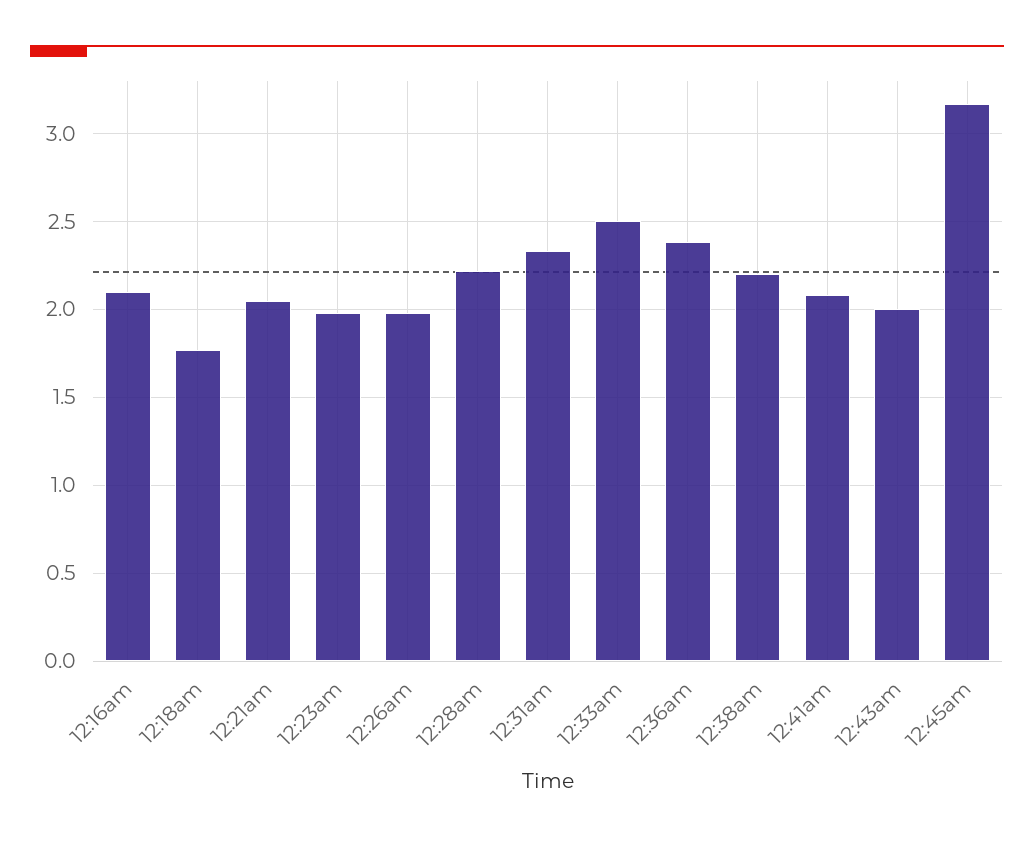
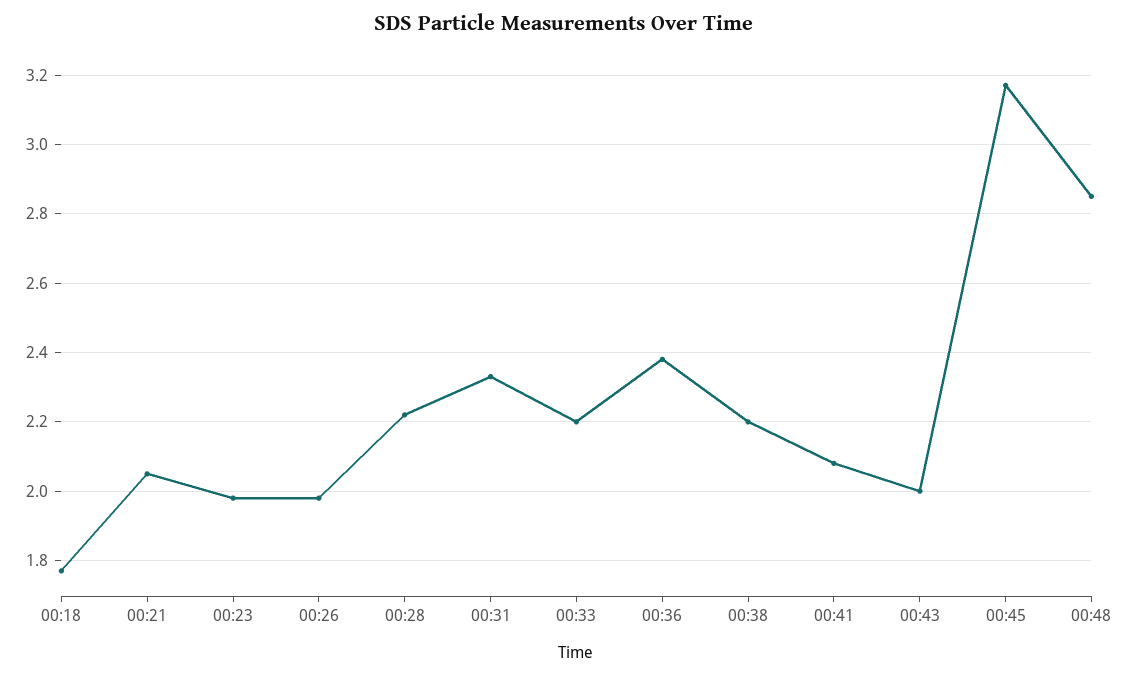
12:16am: 2.1 -> none
12:33am: 2.5 -> 2.2
00:48: none -> 2.85

